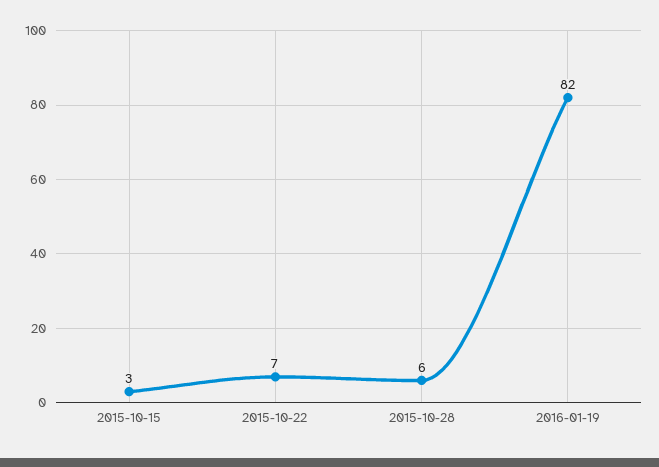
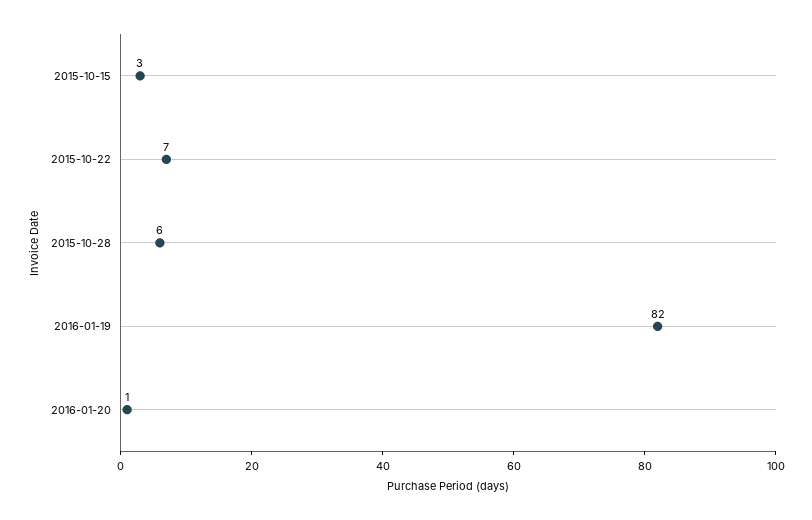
2016-01-20: none -> 1

